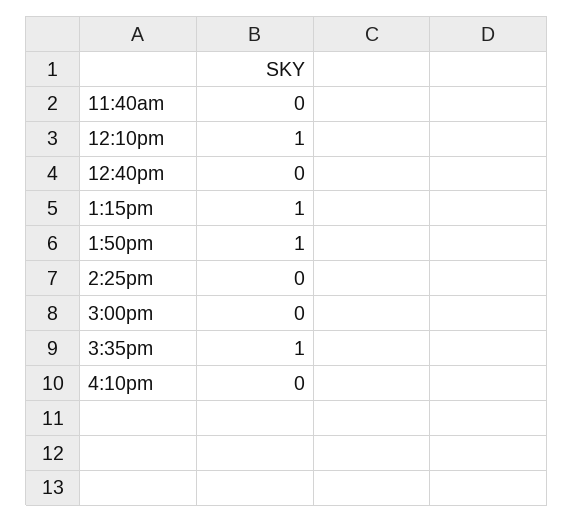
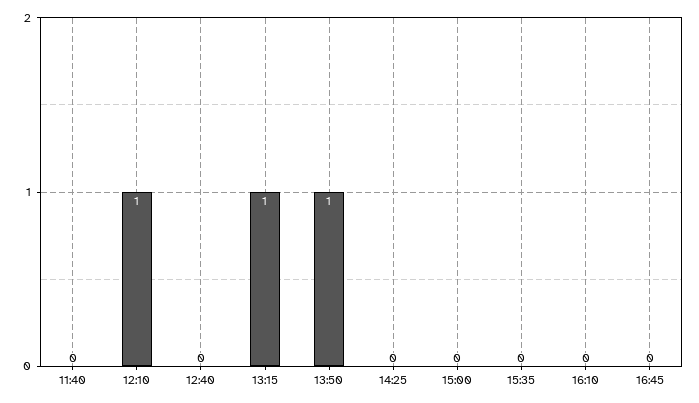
3:35pm: 1 -> 0
16:45: none -> 0

